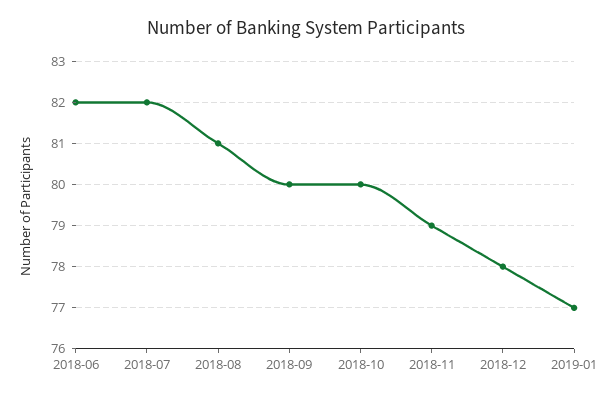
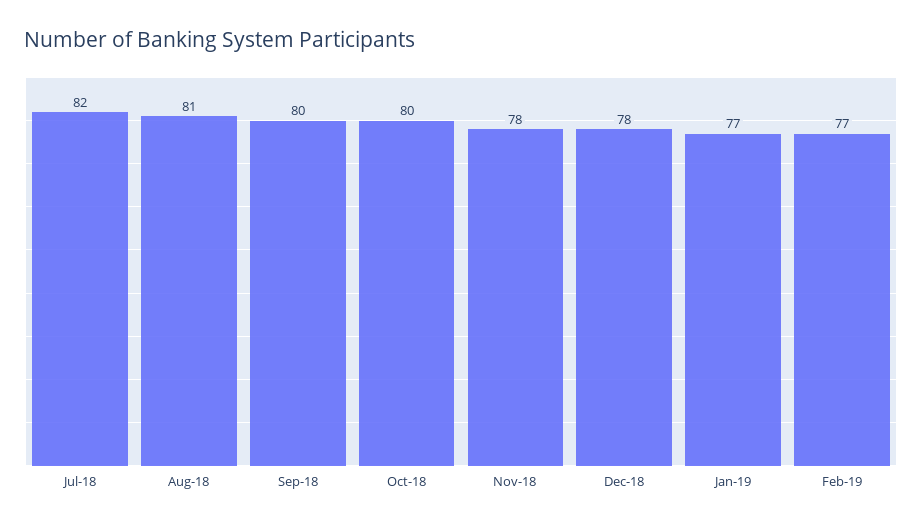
2018-06: 82 -> none
2018-11: 79 -> 78
Feb-19: none -> 77

